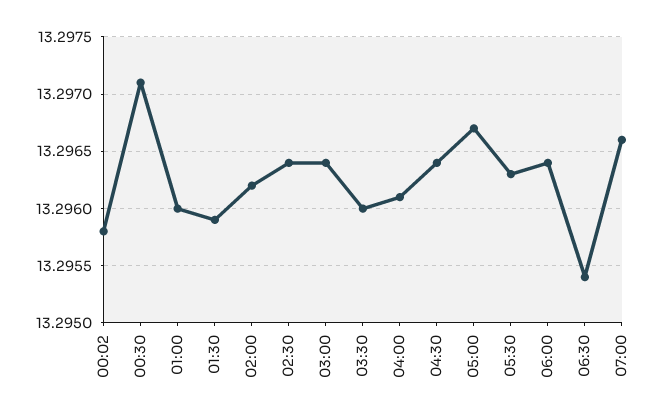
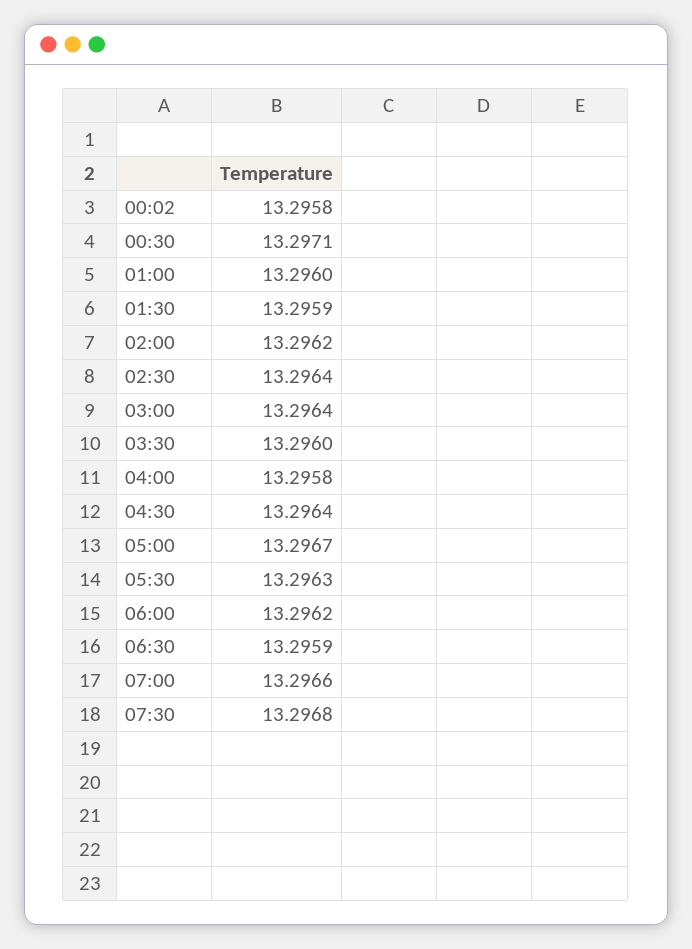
04:00: 13.2961 -> 13.2958
06:00: 13.2964 -> 13.2962
06:30: 13.2954 -> 13.2959
07:30: none -> 13.2968

